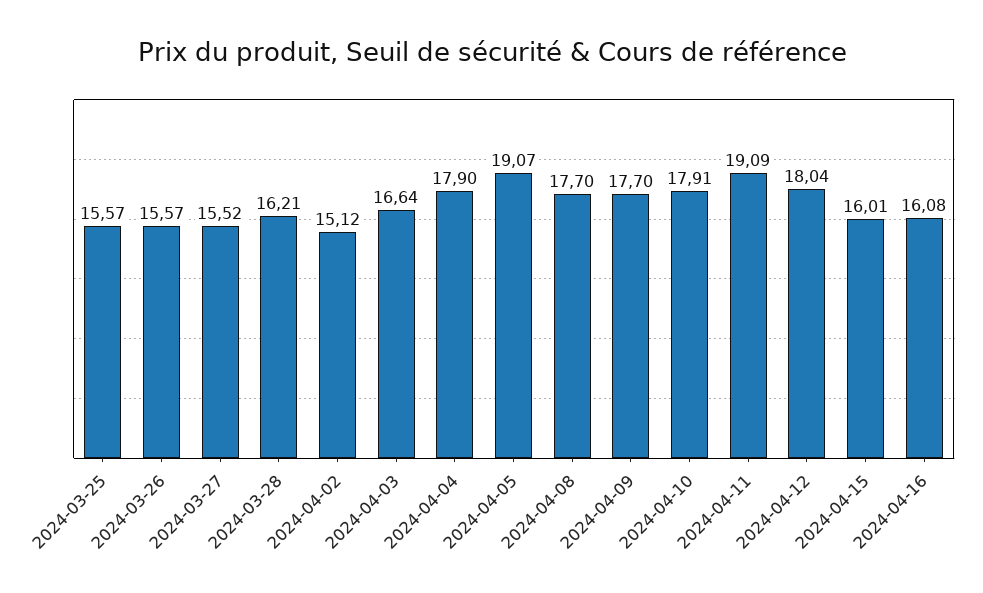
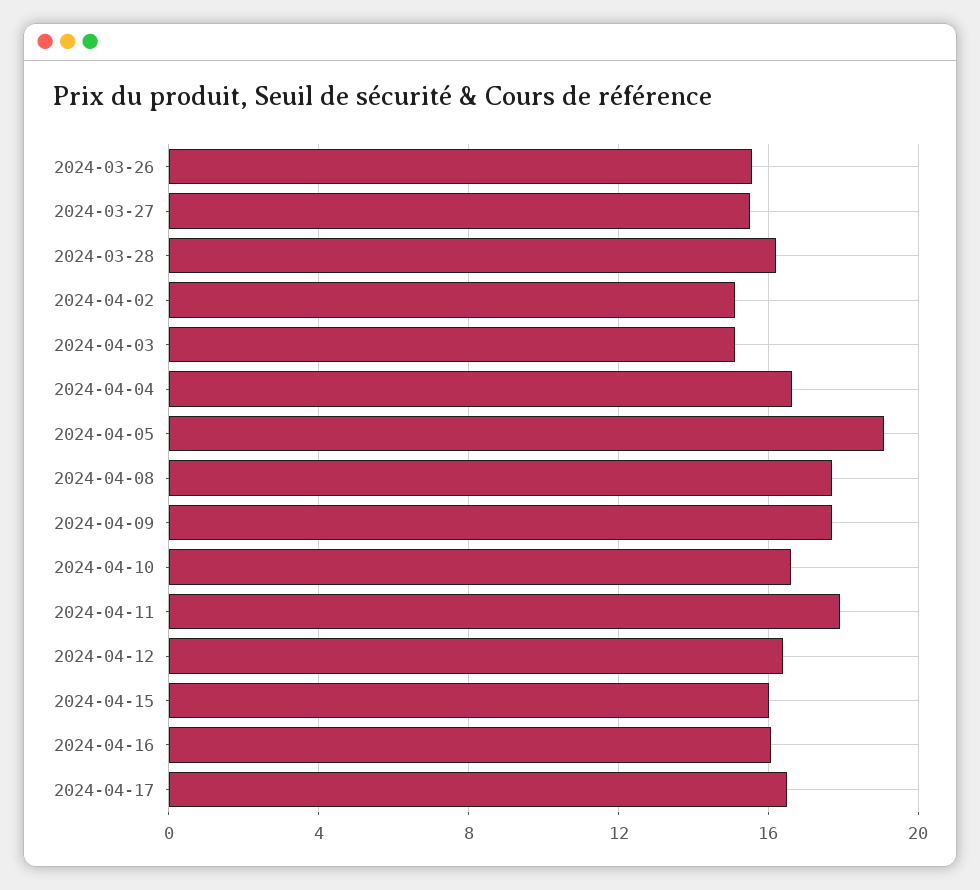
2024-03-25: 15.57 -> none
2024-04-03: 16.64 -> 15
2024-04-04: 17.9 -> 16.5
2024-04-10: 17.91 -> 16.5
2024-04-11: 19.09 -> 18
2024-04-12: 18.04 -> 16.5
2024-04-17: none -> 16.5

